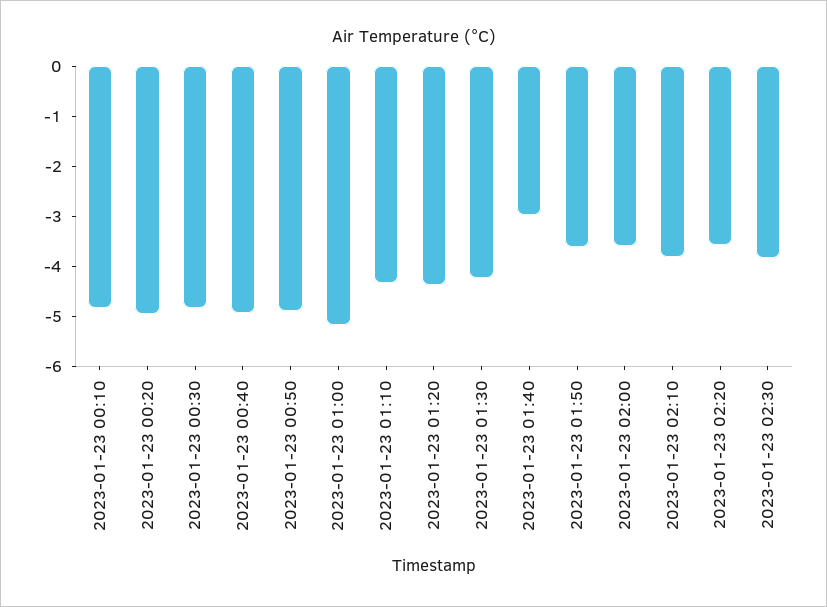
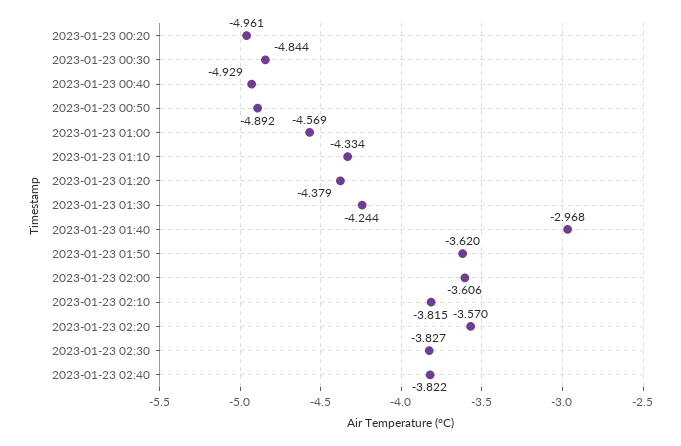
2023-01-23 00:10: -4.8 -> none
2023-01-23 01:00: -5.2 -> -4.569
2023-01-23 02:40: none -> -3.822

